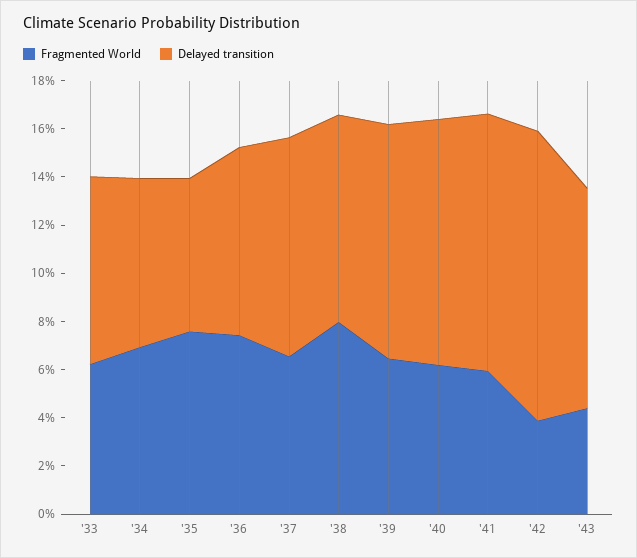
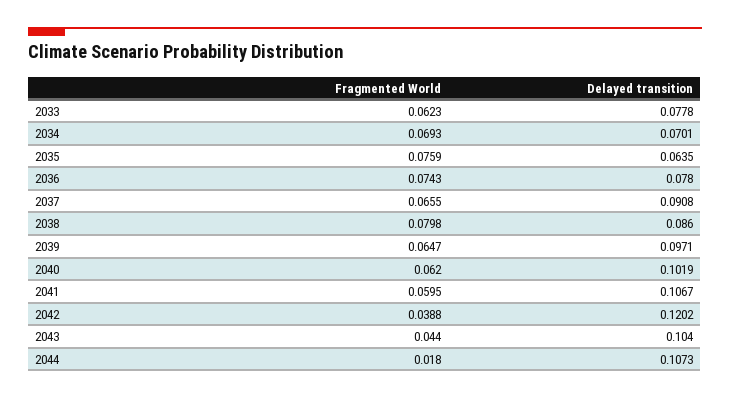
Delayed transition, '43: 0.09 -> 0.104
Fragmented World, 2044: none -> 0.018
Delayed transition, 2044: none -> 0.1073

